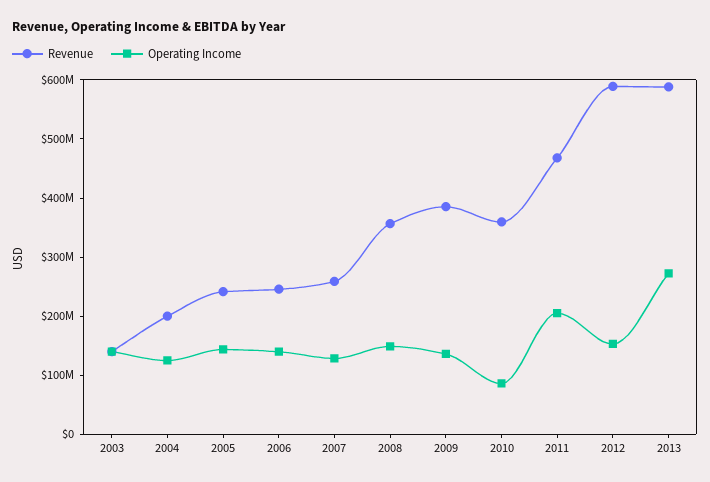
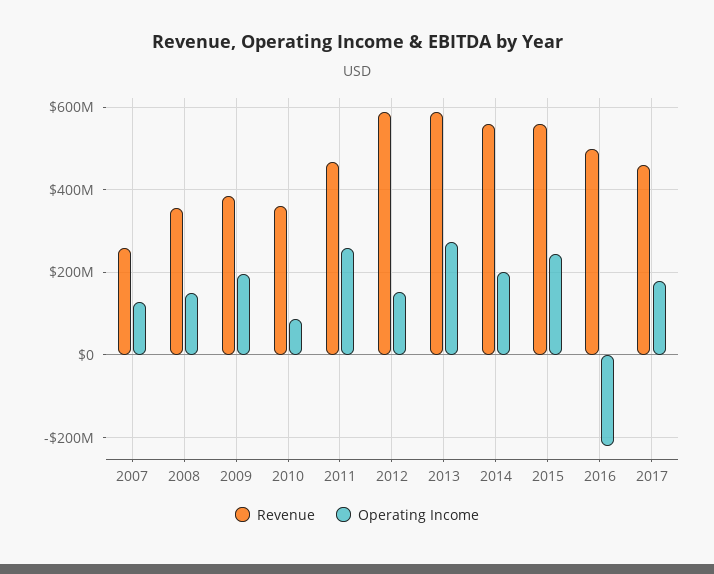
Revenue, 2003: 140000000 -> none
Operating Income, 2003: 140000000 -> none
Revenue, 2004: 200000000 -> none
Operating Income, 2004: 120000000 -> none
Revenue, 2005: 240000000 -> none
Operating Income, 2005: 140000000 -> none
Revenue, 2006: 240000000 -> none
Operating Income, 2006: 140000000 -> none
Operating Income, 2009: 140000000 -> 200000000
Operating Income, 2011: 200000000 -> 260000000
Revenue, 2014: none -> 560000000
Operating Income, 2014: none -> 200000000
Revenue, 2015: none -> 560000000
Operating Income, 2015: none -> 240000000
Revenue, 2016: none -> 500000000
Operating Income, 2016: none -> -220000000
Revenue, 2017: none -> 460000000
Operating Income, 2017: none -> 180000000

